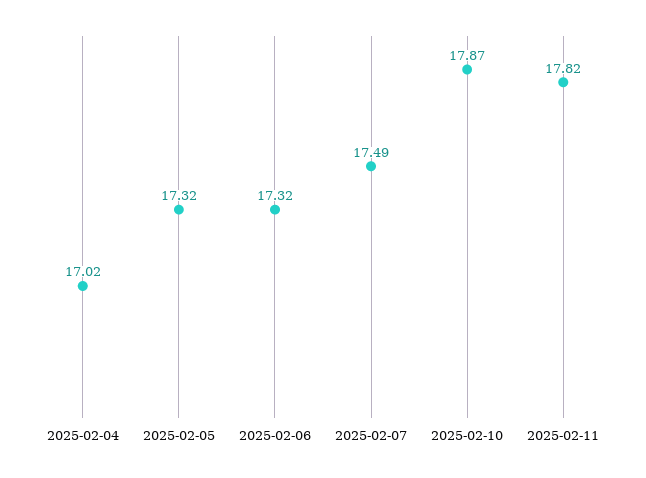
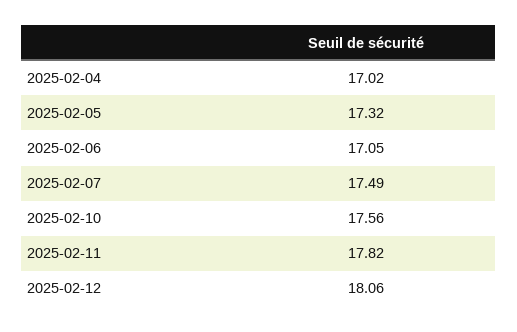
2025-02-06: 17.32 -> 17.05
2025-02-10: 17.87 -> 17.56
2025-02-12: none -> 18.06

